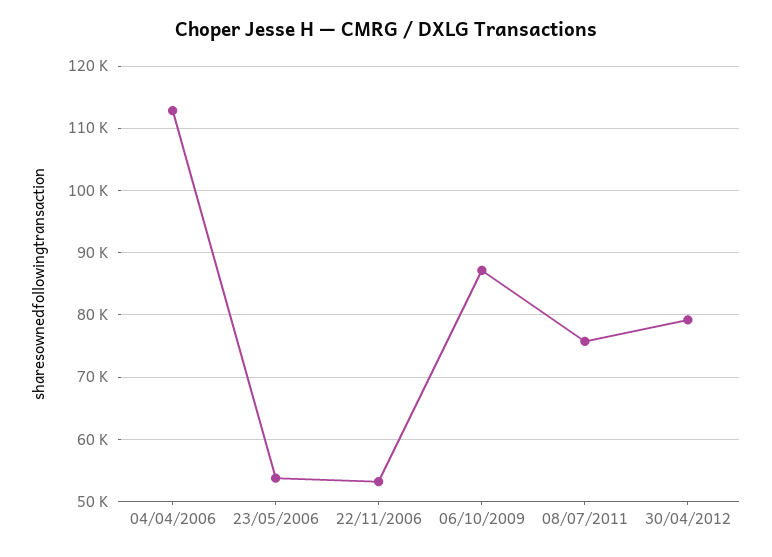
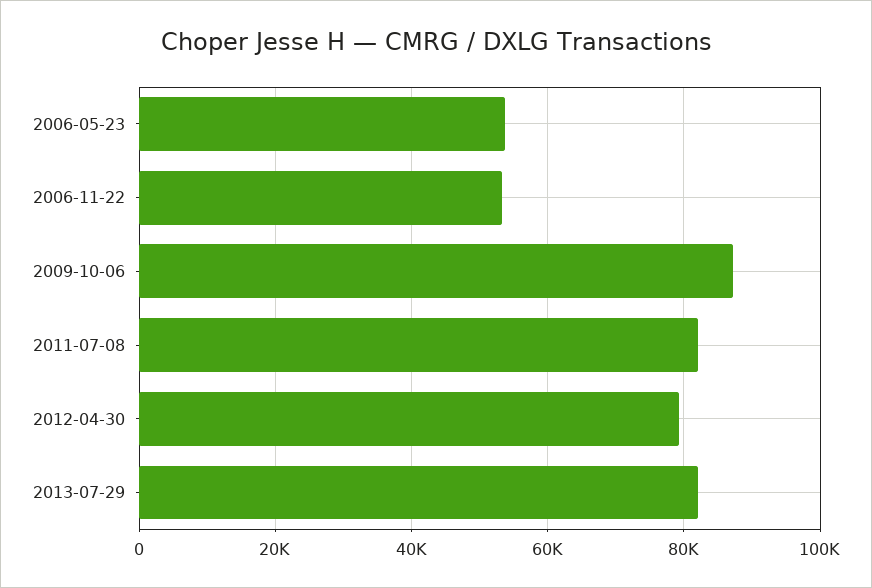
04/04/2006: 113000 -> none
08/07/2011: 76000 -> 82000
2013-07-29: none -> 82000

